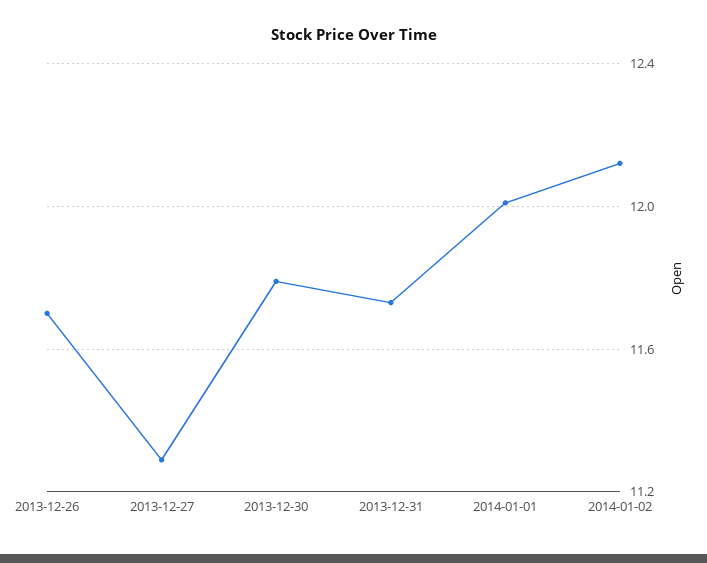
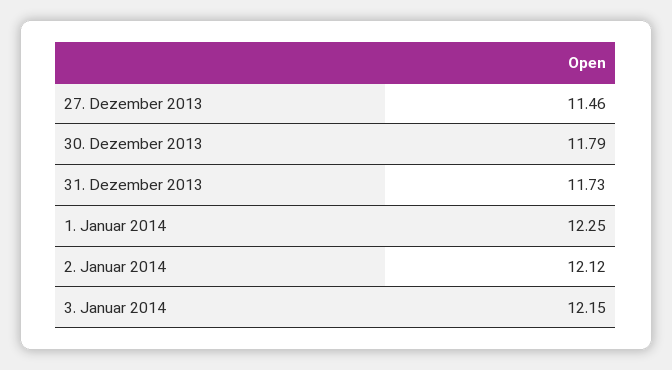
2013-12-26: 11.7 -> none
2013-12-27: 11.3 -> 11.46
2014-01-01: 12 -> 12.25
3. Januar 2014: none -> 12.15

